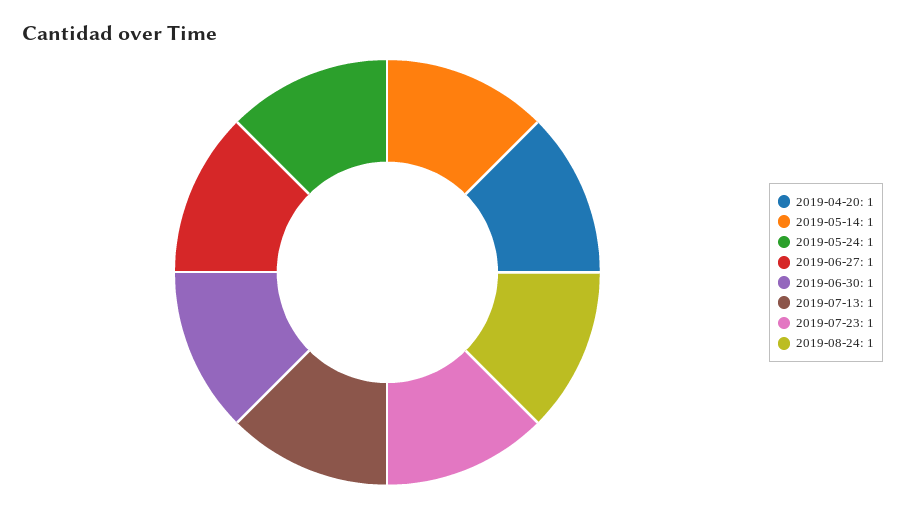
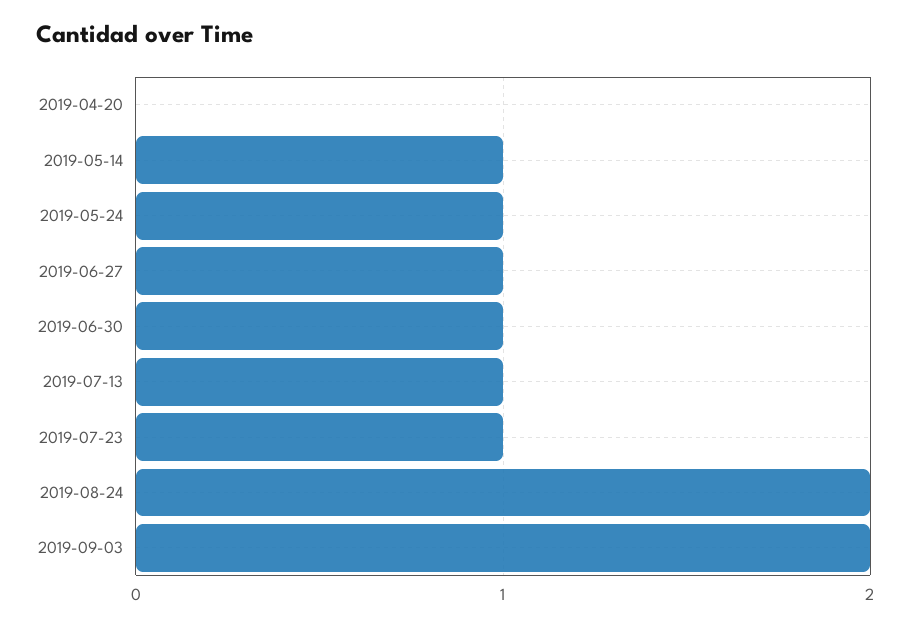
2019-04-20: 1 -> 0
2019-08-24: 1 -> 2
2019-09-03: none -> 2

